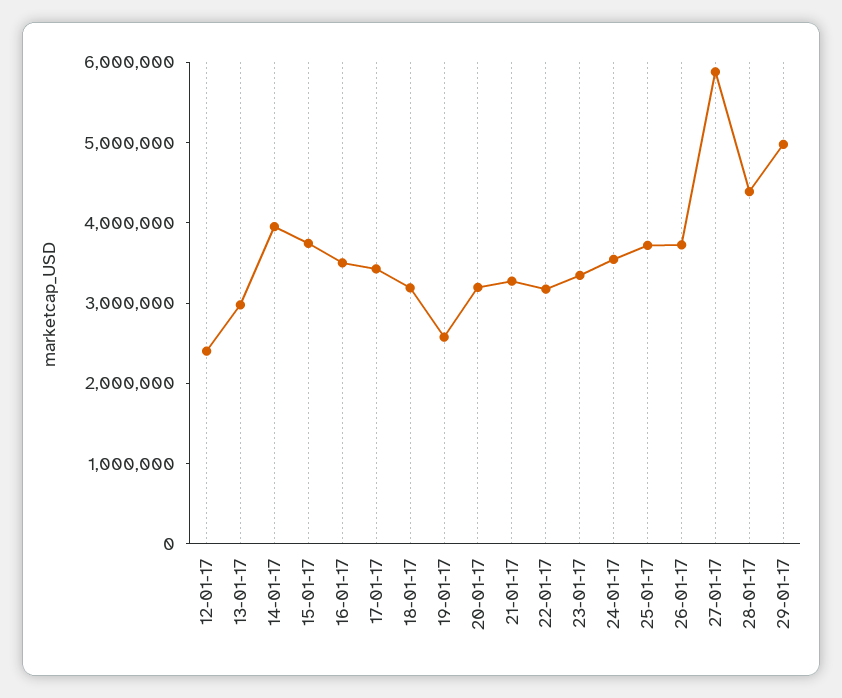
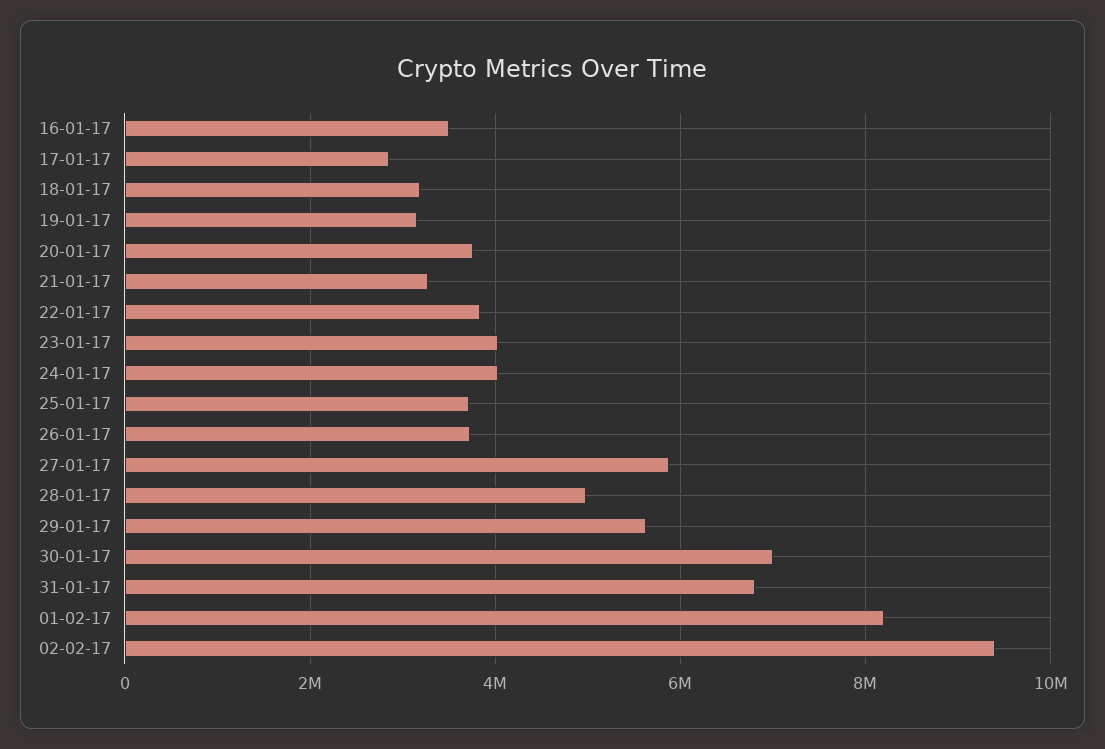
12-01-17: 2400000 -> none
13-01-17: 3000000 -> none
14-01-17: 4000000 -> none
15-01-17: 3800000 -> none
17-01-17: 3400000 -> 2800000
19-01-17: 2600000 -> 3200000
20-01-17: 3200000 -> 3800000
22-01-17: 3200000 -> 3800000
23-01-17: 3400000 -> 4000000
24-01-17: 3600000 -> 4000000
28-01-17: 4400000 -> 5000000
29-01-17: 5000000 -> 5600000
30-01-17: none -> 7000000
31-01-17: none -> 6800000
01-02-17: none -> 8200000
02-02-17: none -> 9400000

